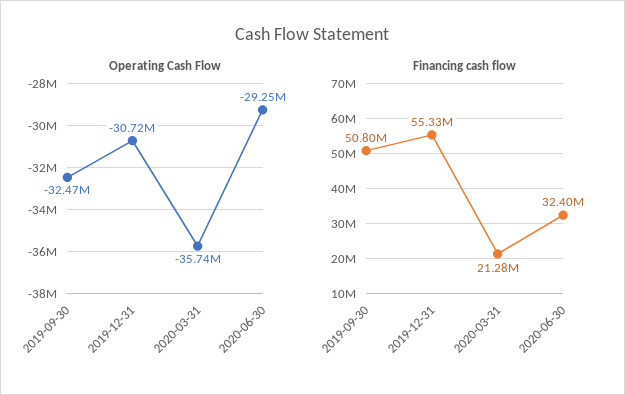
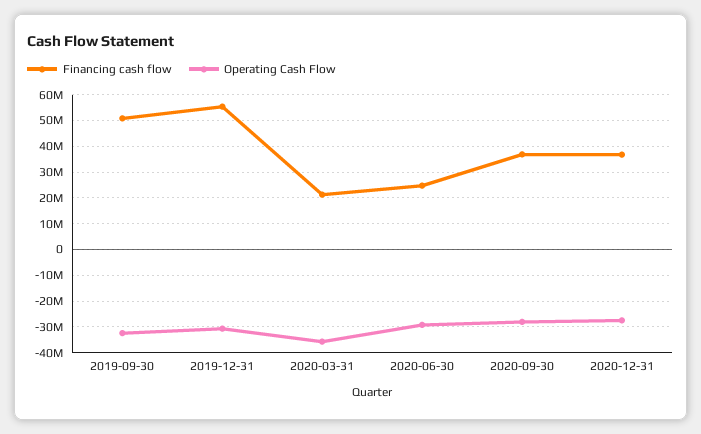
Financing cash flow, 2020-06-30: 32400000 -> 25000000
Financing cash flow, 2020-09-30: none -> 37500000
Operating Cash Flow, 2020-09-30: none -> -27500000
Financing cash flow, 2020-12-31: none -> 37500000
Operating Cash Flow, 2020-12-31: none -> -27500000

